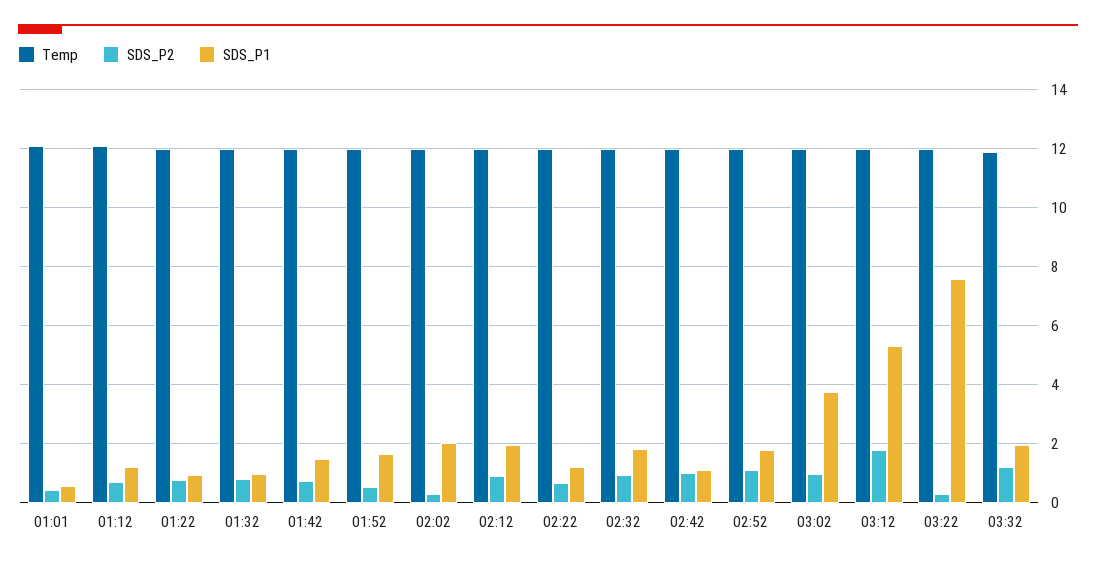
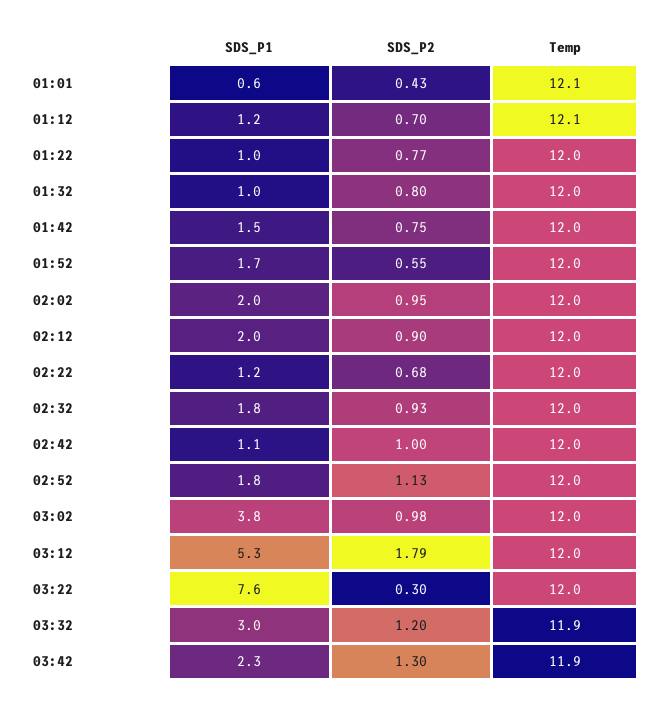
SDS_P2, 02:02: 0.25 -> 0.95
SDS_P1, 03:32: 2 -> 3
SDS_P1, 03:42: none -> 2.3
SDS_P2, 03:42: none -> 1.3
Temp, 03:42: none -> 11.9

